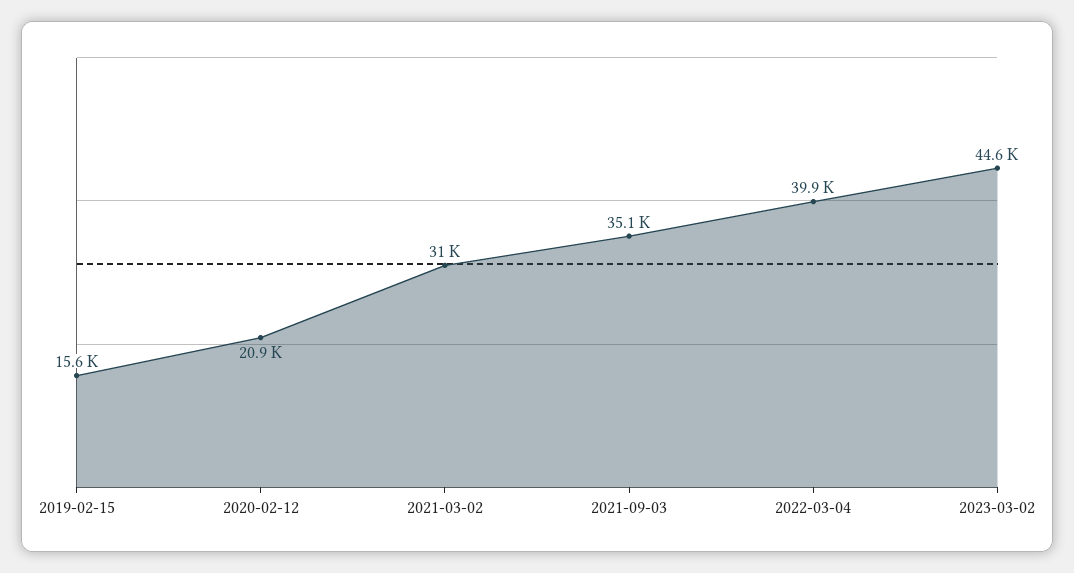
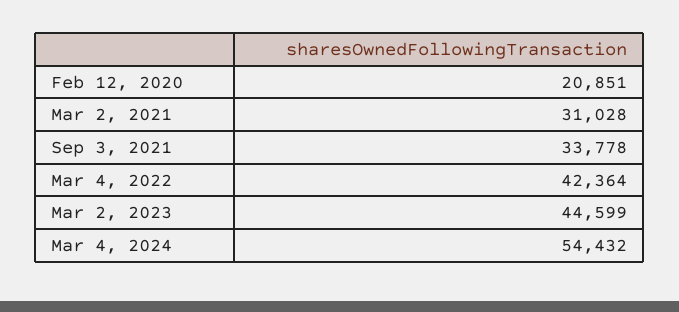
2019-02-15: 15600 -> none
2021-09-03: 35100 -> 33778
2022-03-04: 39900 -> 42364
Mar 4, 2024: none -> 54432

